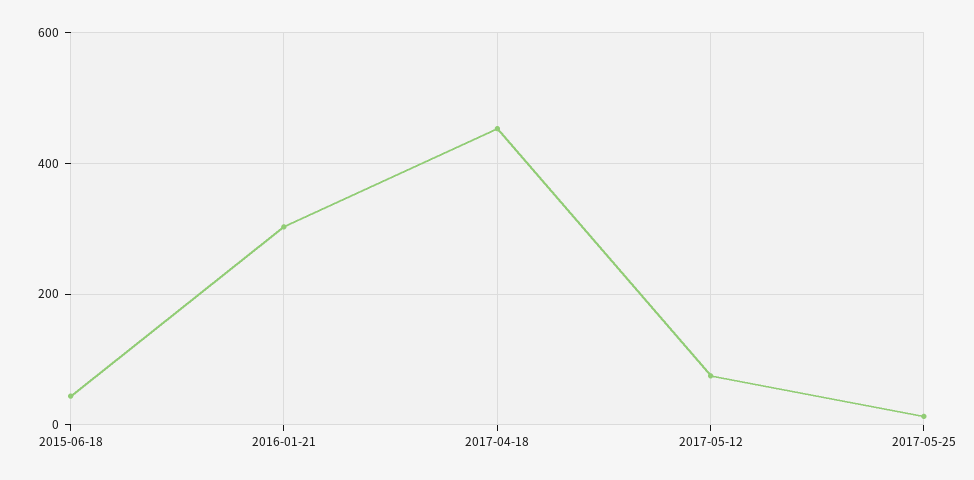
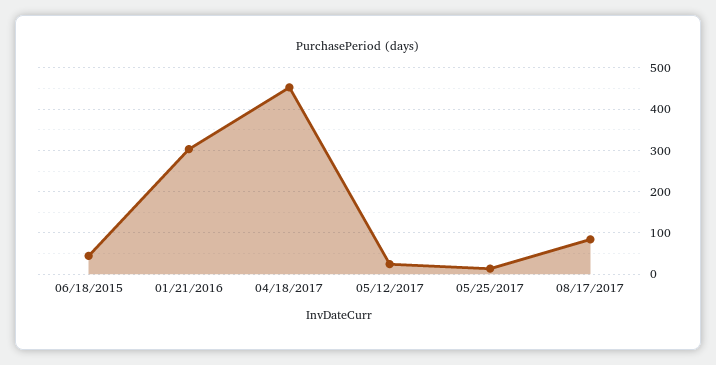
2017-05-12: 80 -> 20
08/17/2017: none -> 80

